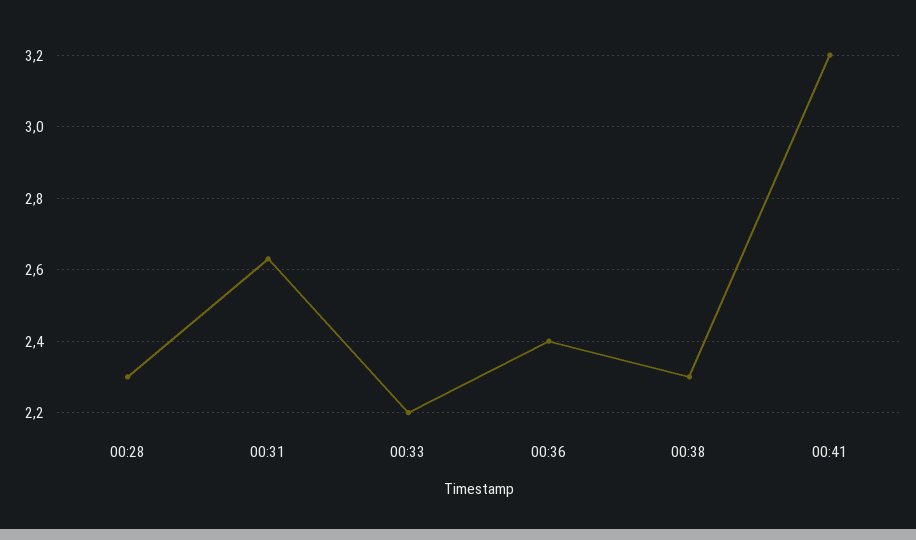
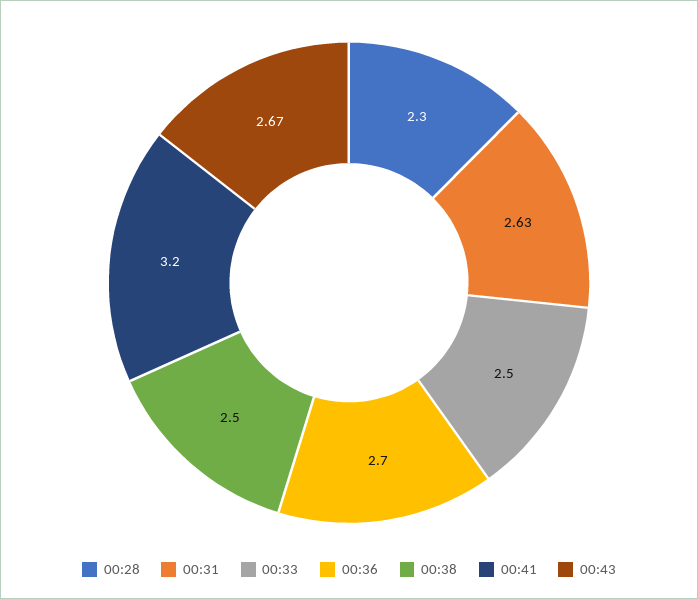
00:33: 2.2 -> 2.5
00:36: 2.4 -> 2.7
00:38: 2.3 -> 2.5
00:43: none -> 2.67

